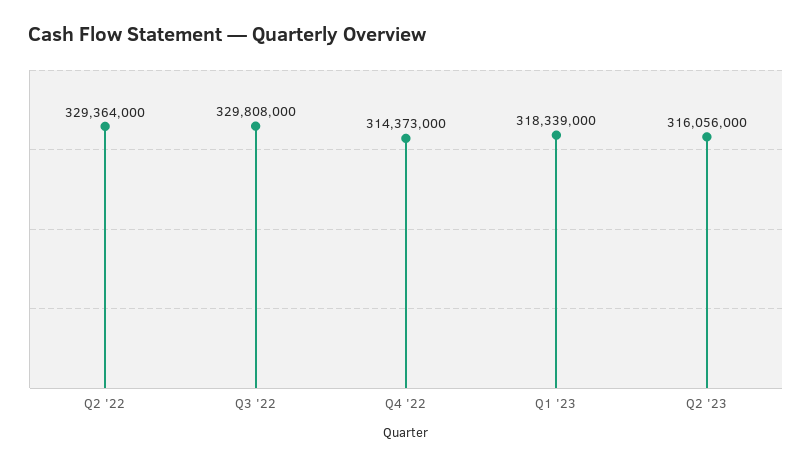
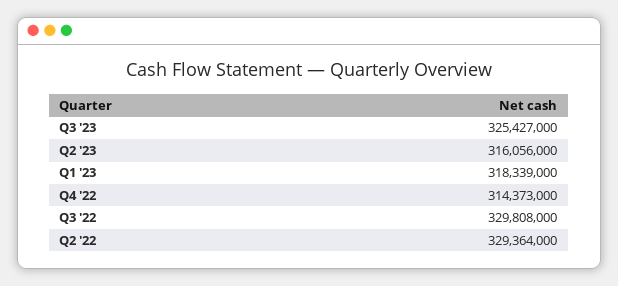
Q3 '23: none -> 325427000

